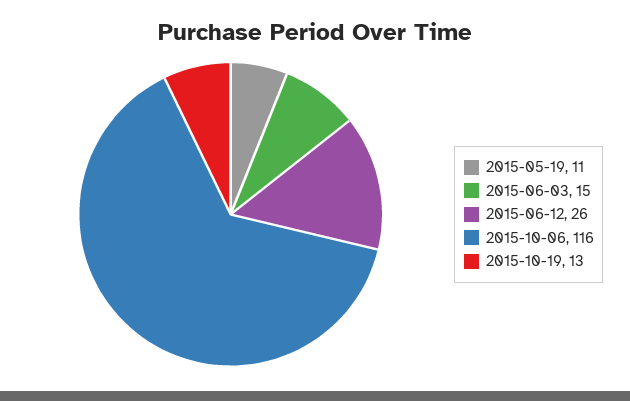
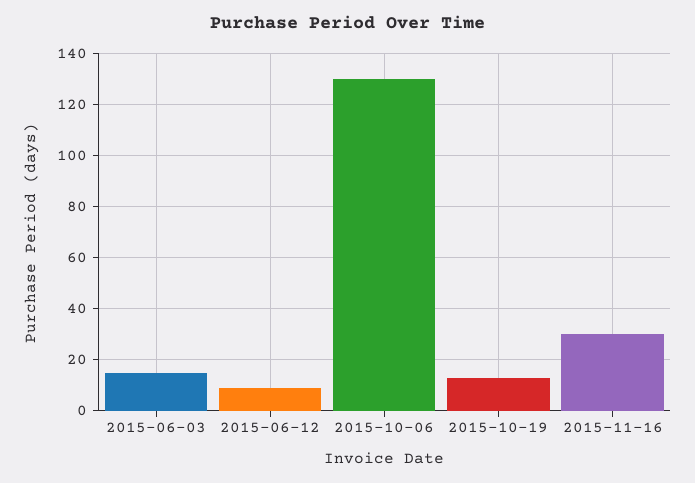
2015-05-19: 11 -> none
2015-06-12: 26 -> 10
2015-10-06: 116 -> 130
2015-11-16: none -> 30

